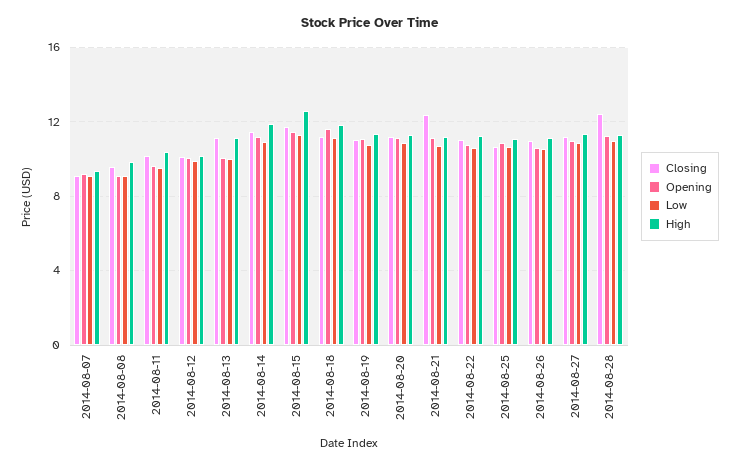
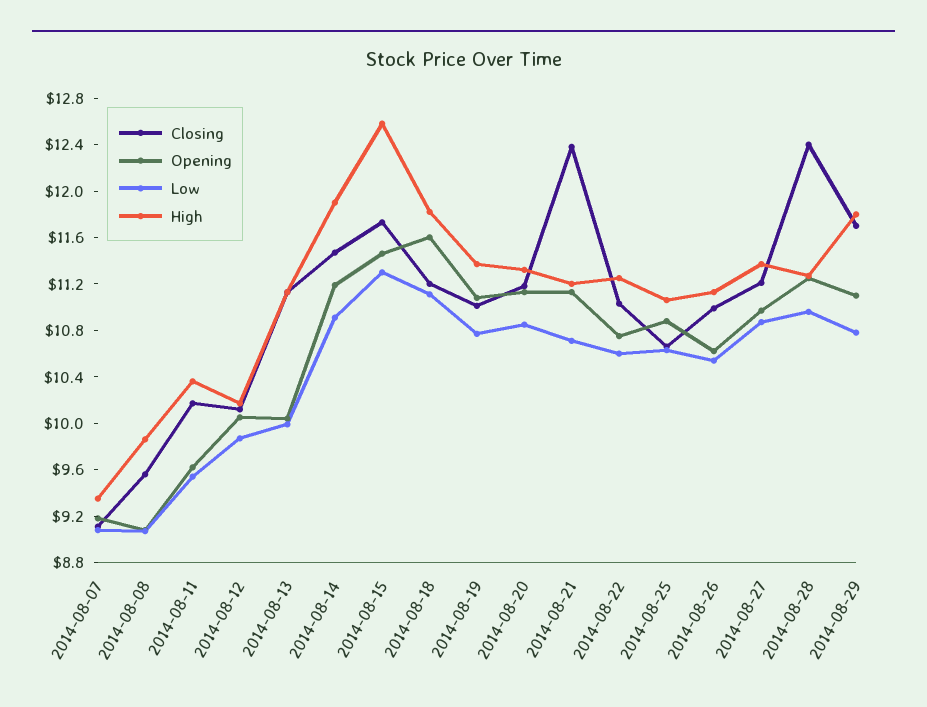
Closing, 2014-08-29: none -> 11.7
Opening, 2014-08-29: none -> 11.1
Low, 2014-08-29: none -> 10.8
High, 2014-08-29: none -> 11.8

